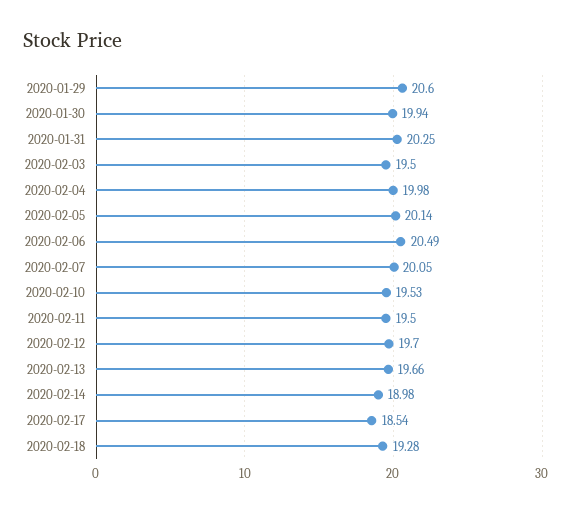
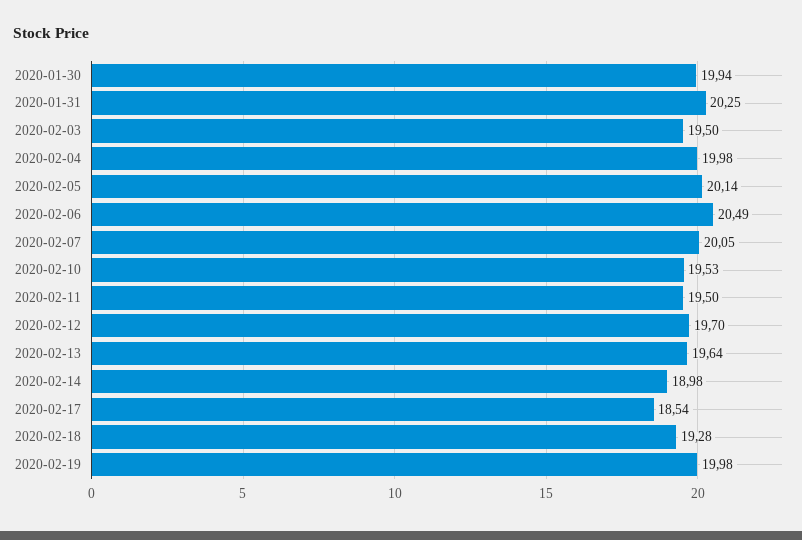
2020-01-29: 20.6 -> none
2020-02-13: 19.66 -> 19.64
2020-02-19: none -> 19.98

